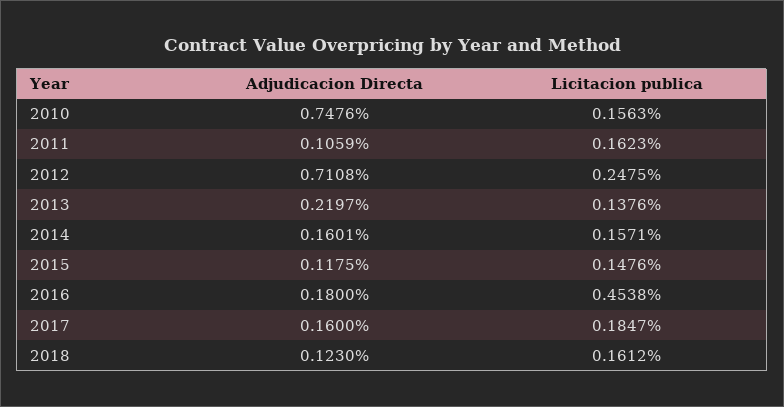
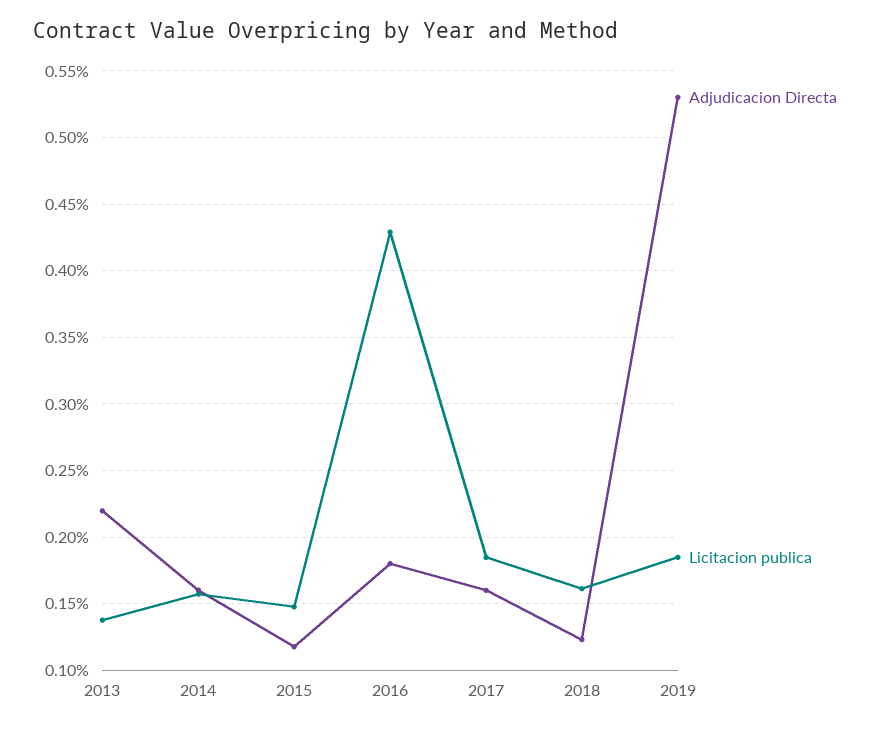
Adjudicacion Directa, 2010: 0.7476 -> none
Licitacion publica, 2010: 0.1563 -> none
Adjudicacion Directa, 2011: 0.1059 -> none
Licitacion publica, 2011: 0.1623 -> none
Adjudicacion Directa, 2012: 0.7108 -> none
Licitacion publica, 2012: 0.2475 -> none
Licitacion publica, 2016: 0.4538 -> 0.43
Adjudicacion Directa, 2019: none -> 0.53
Licitacion publica, 2019: none -> 0.185

